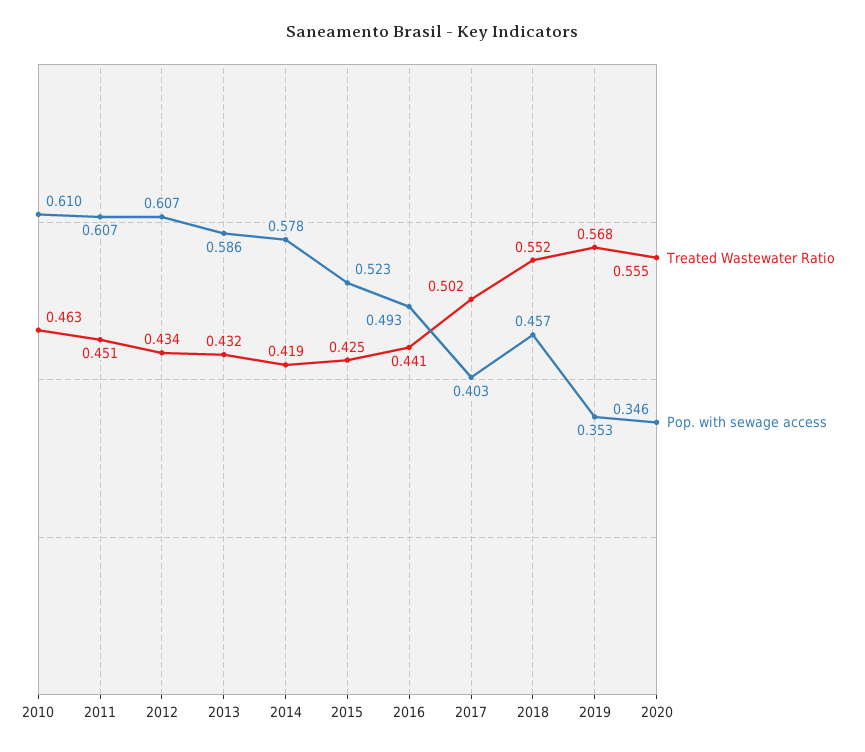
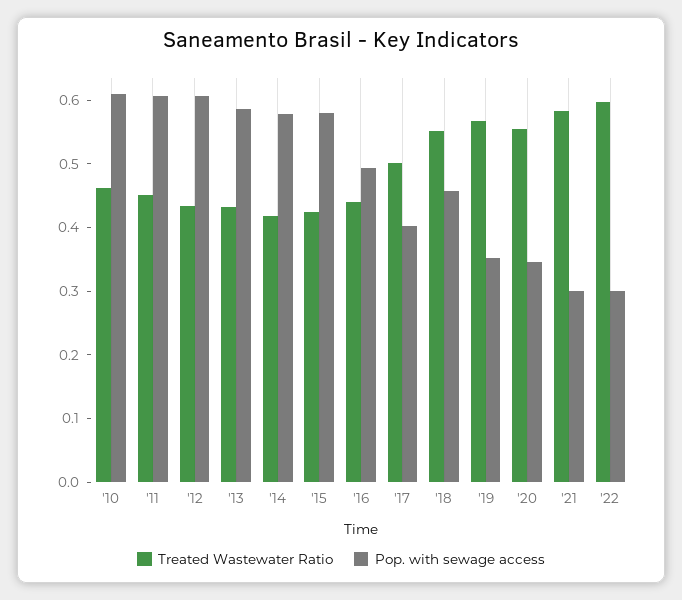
Pop. with sewage access, 2015: 0.523 -> 0.58
Treated Wastewater Ratio, '21: none -> 0.58
Pop. with sewage access, '21: none -> 0.3
Treated Wastewater Ratio, '22: none -> 0.6
Pop. with sewage access, '22: none -> 0.3

